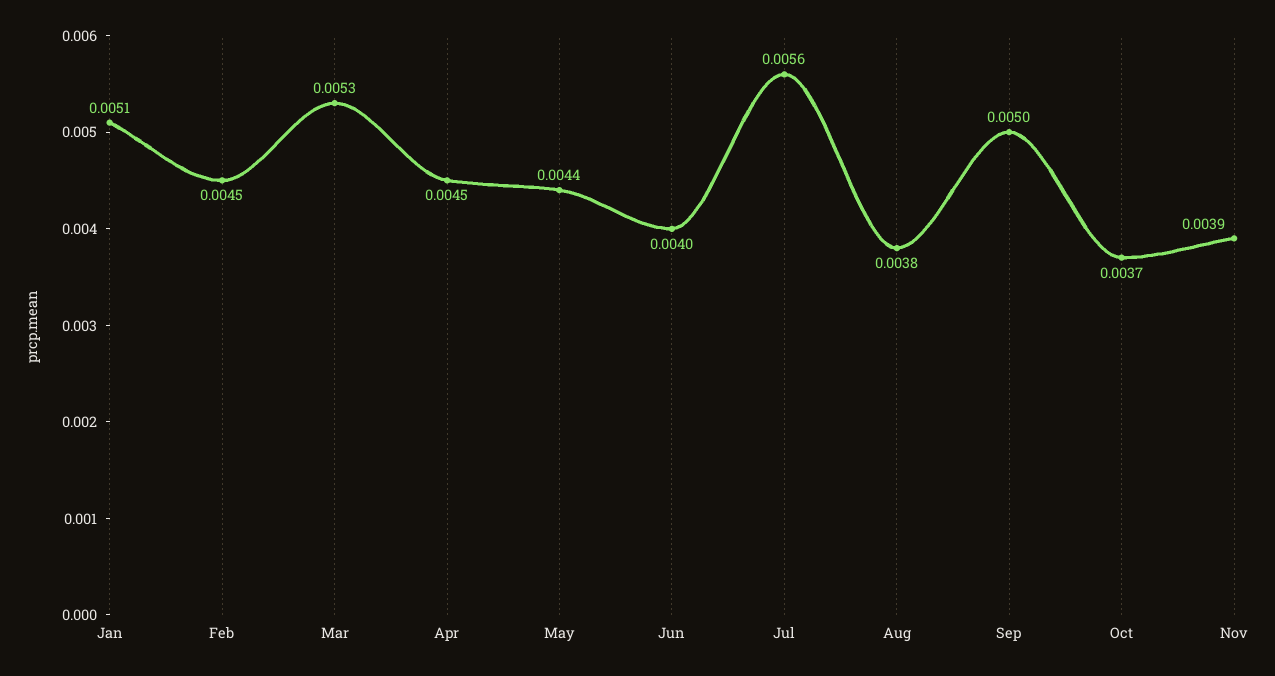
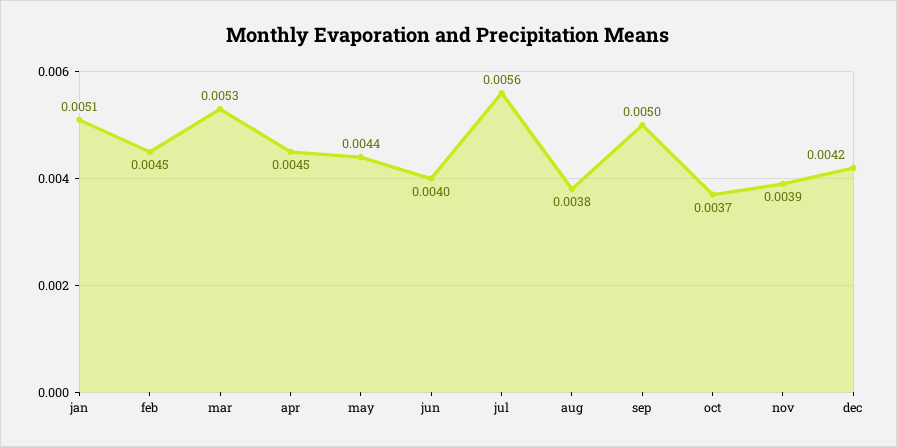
dec: none -> 0.0042

